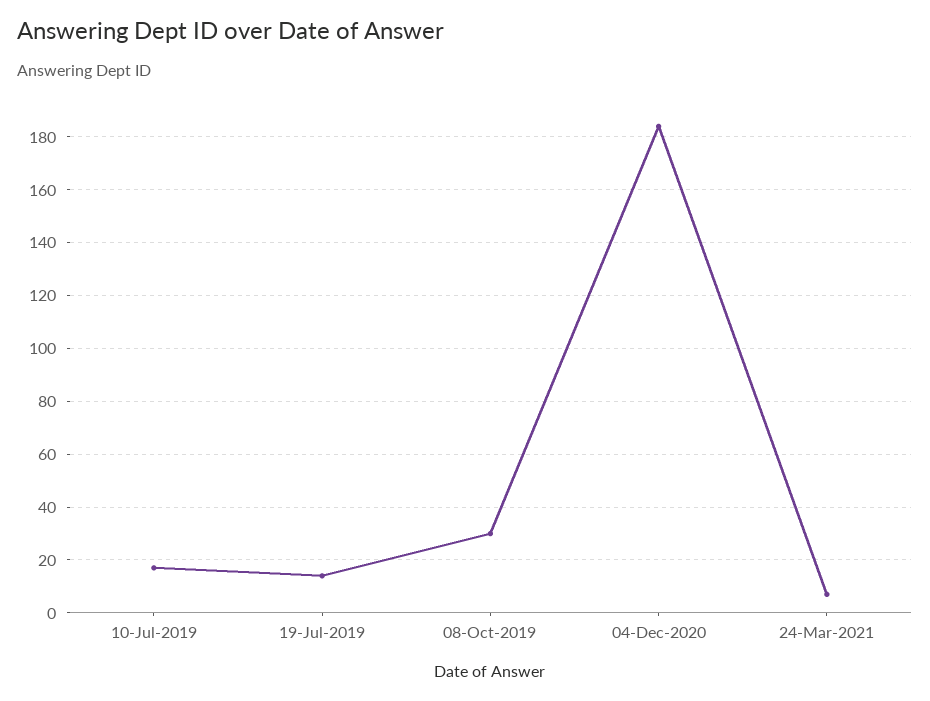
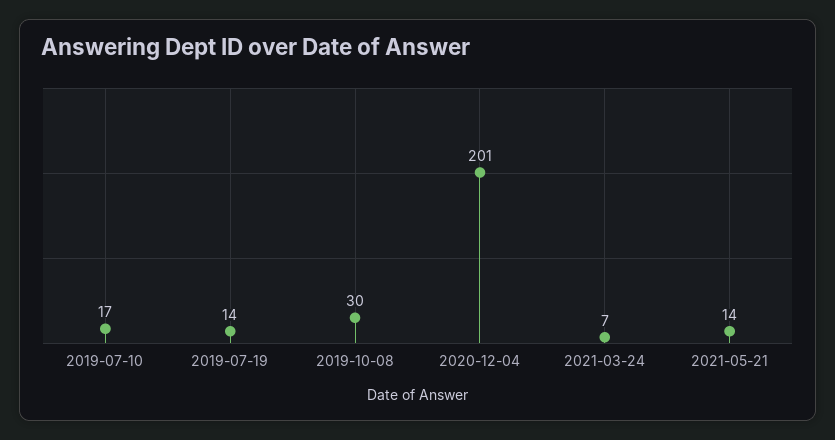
04-Dec-2020: 185 -> 201
2021-05-21: none -> 14

